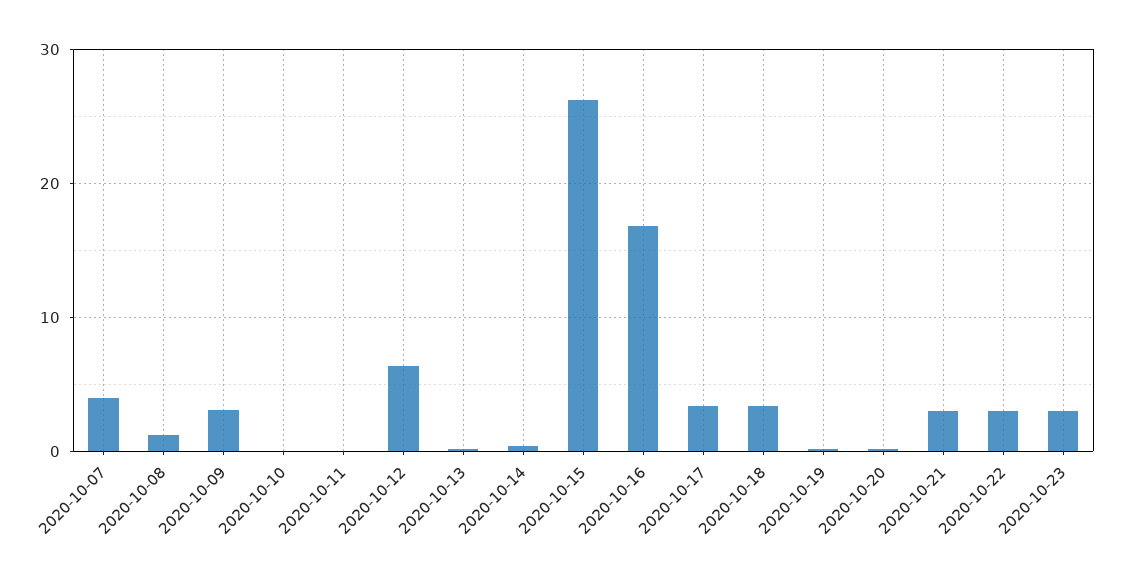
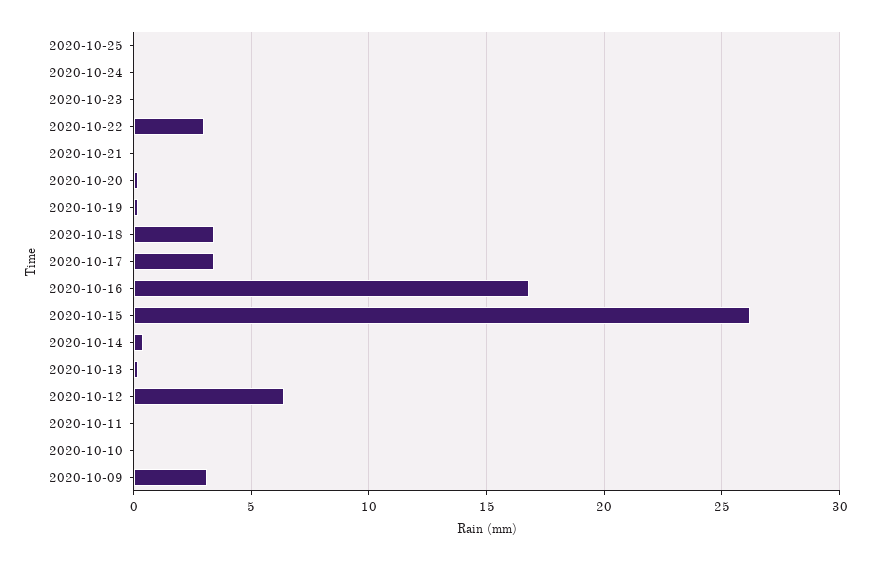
2020-10-07: 4 -> none
2020-10-08: 1 -> none
2020-10-21: 3 -> 0
2020-10-23: 3 -> 0
2020-10-25: none -> 0
2020-10-24: none -> 0

